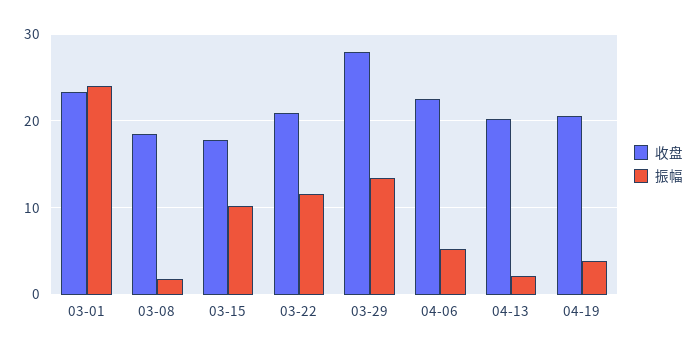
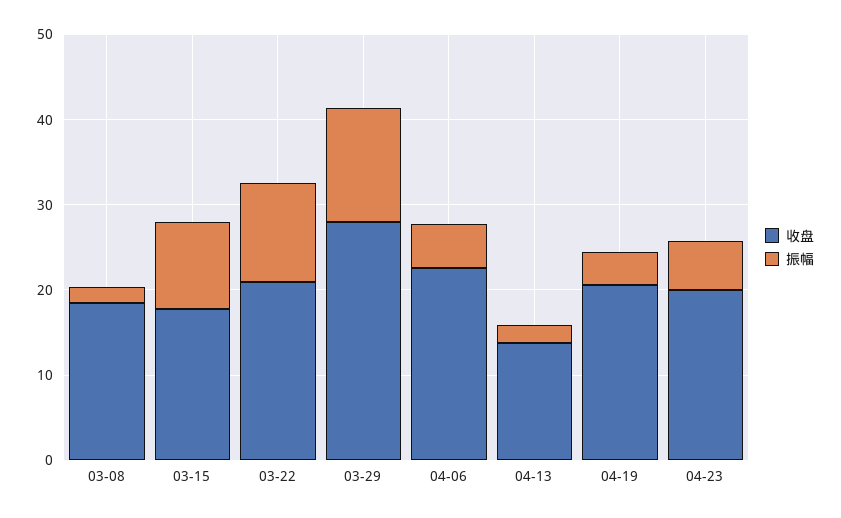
收盘, 03-01: 23 -> none
振幅, 03-01: 24 -> none
收盘, 04-13: 20 -> 14
收盘, 04-23: none -> 20
振幅, 04-23: none -> 6

